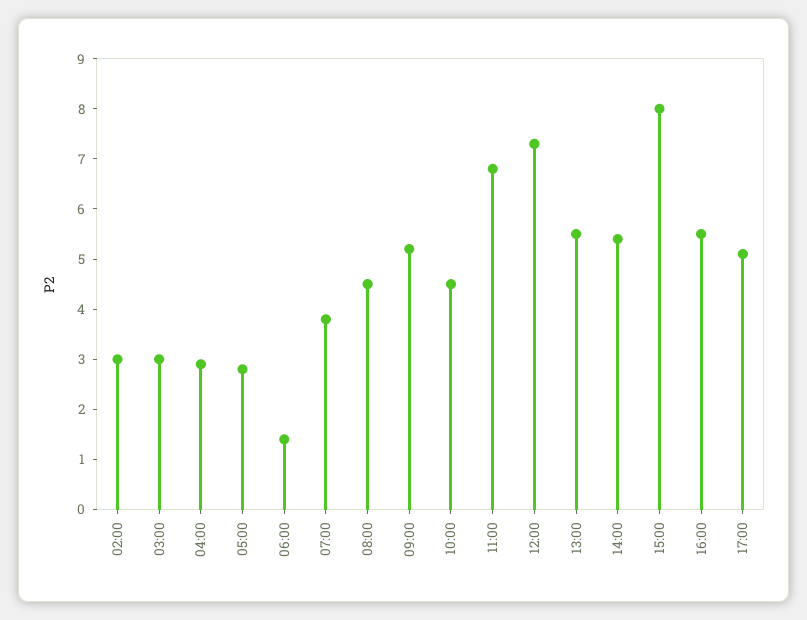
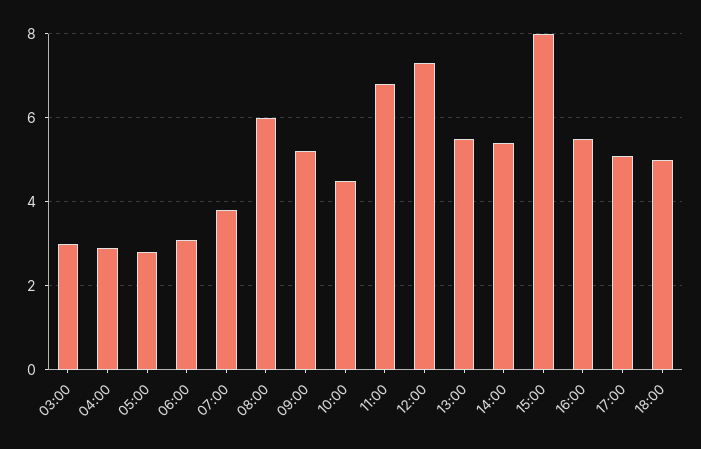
02:00: 3 -> none
06:00: 1.5 -> 3
08:00: 4.5 -> 6
18:00: none -> 5

